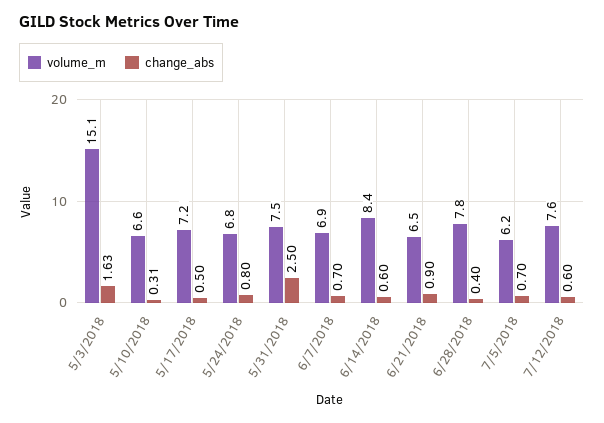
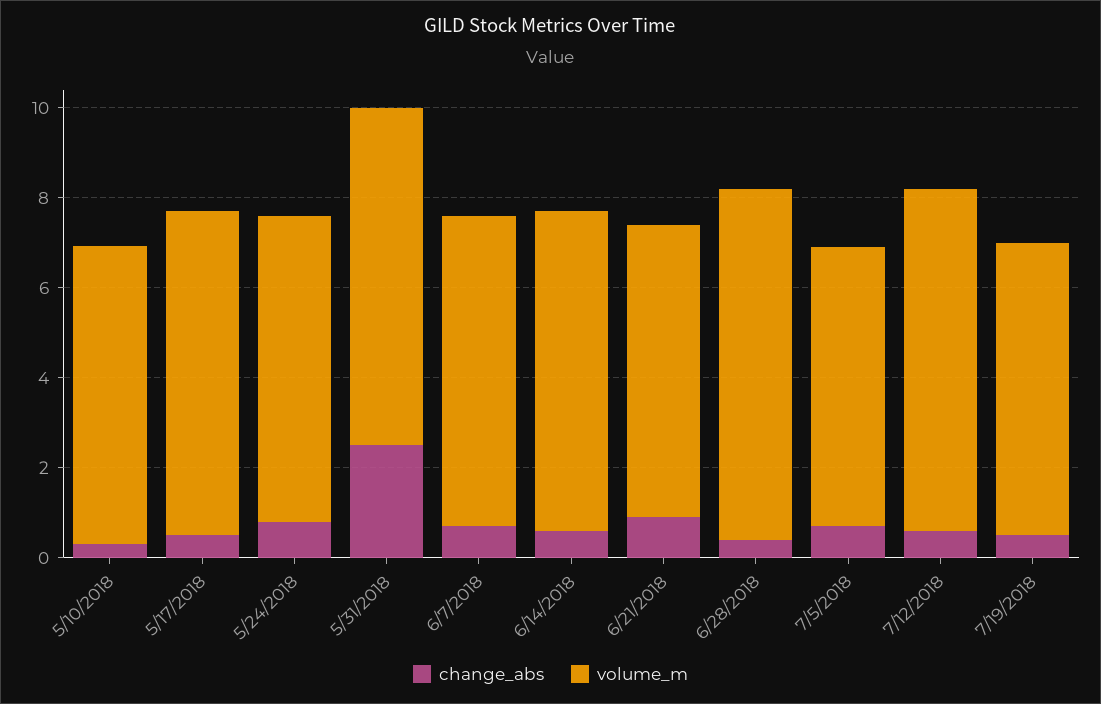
volume_m, 5/3/2018: 15.1 -> none
change_abs, 5/3/2018: 1.63 -> none
volume_m, 6/14/2018: 8.4 -> 7
change_abs, 7/19/2018: none -> 0.5
volume_m, 7/19/2018: none -> 6.5

